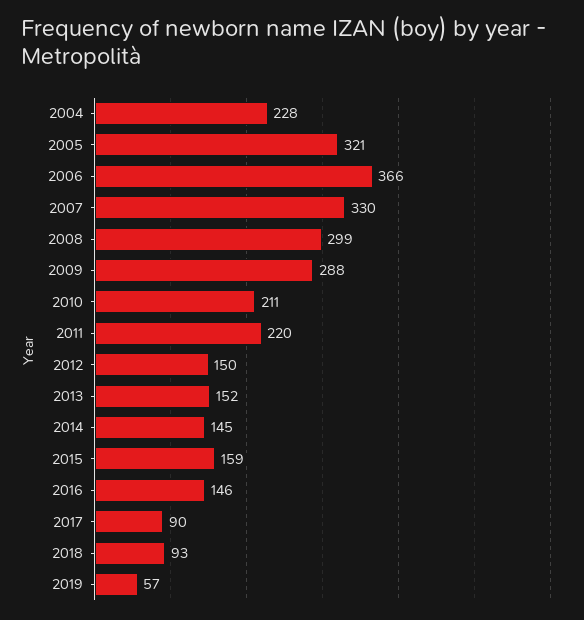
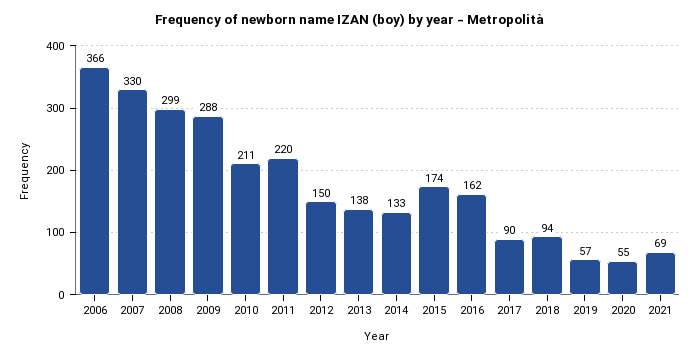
2004: 228 -> none
2005: 321 -> none
2013: 152 -> 138
2014: 145 -> 133
2015: 159 -> 174
2016: 146 -> 162
2018: 93 -> 94
2020: none -> 55
2021: none -> 69

